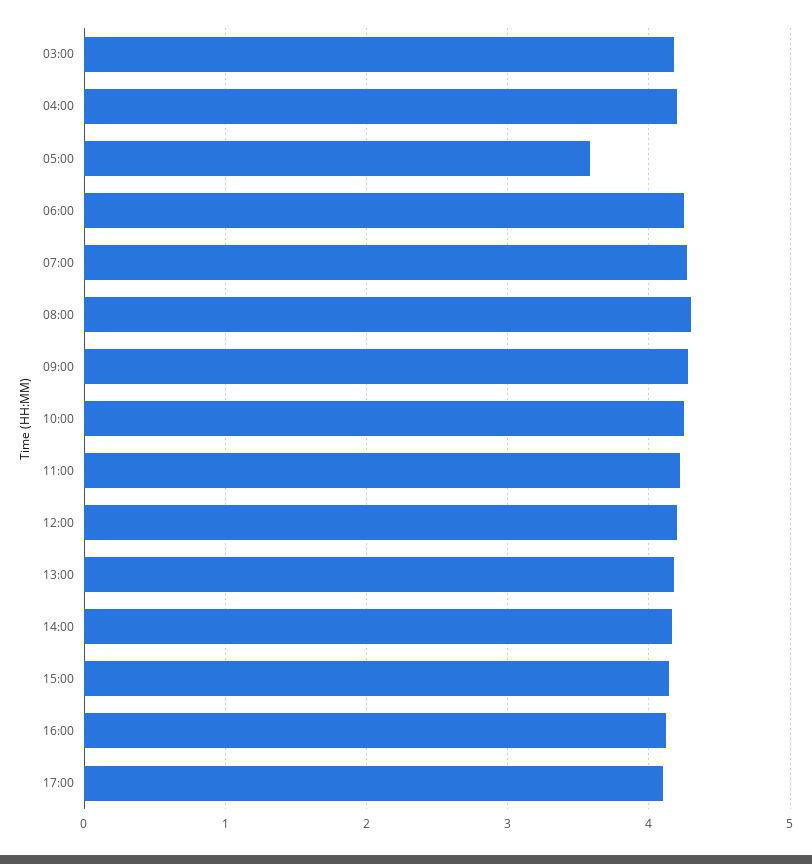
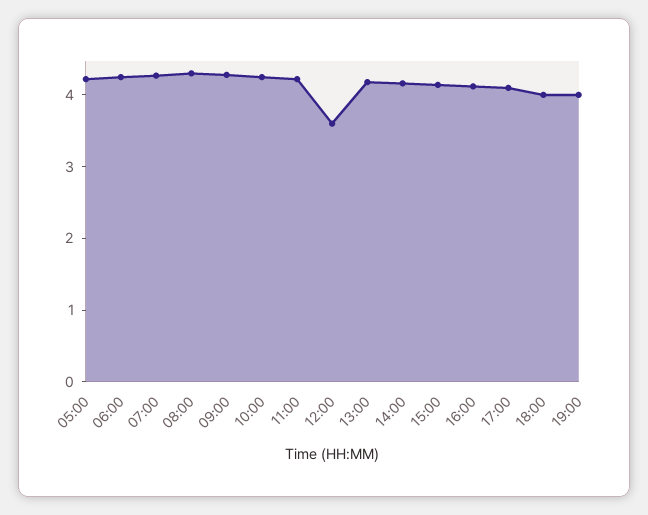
03:00: 4.2 -> none
04:00: 4.2 -> none
05:00: 3.6 -> 4.2
12:00: 4.2 -> 3.6
18:00: none -> 4
19:00: none -> 4

